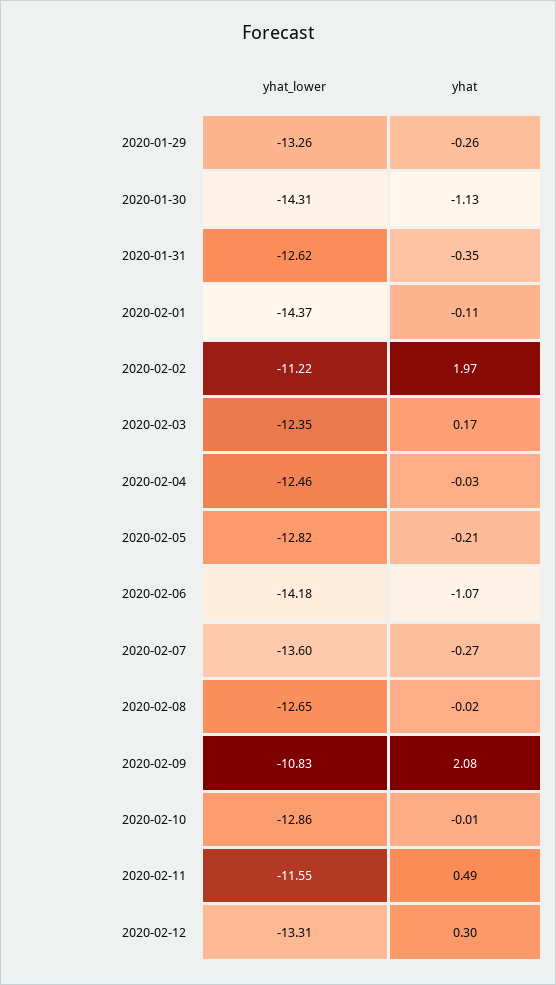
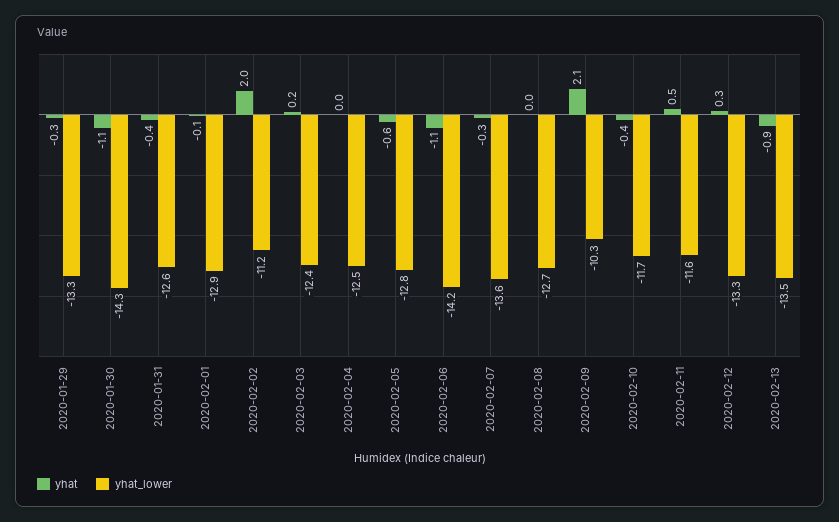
yhat_lower, 2020-02-01: -14.37 -> -12.9
yhat, 2020-02-05: -0.21 -> -0.6
yhat_lower, 2020-02-09: -10.83 -> -10.3
yhat_lower, 2020-02-10: -12.86 -> -11.7
yhat, 2020-02-10: -0.01 -> -0.4
yhat, 2020-02-13: none -> -0.9
yhat_lower, 2020-02-13: none -> -13.5

